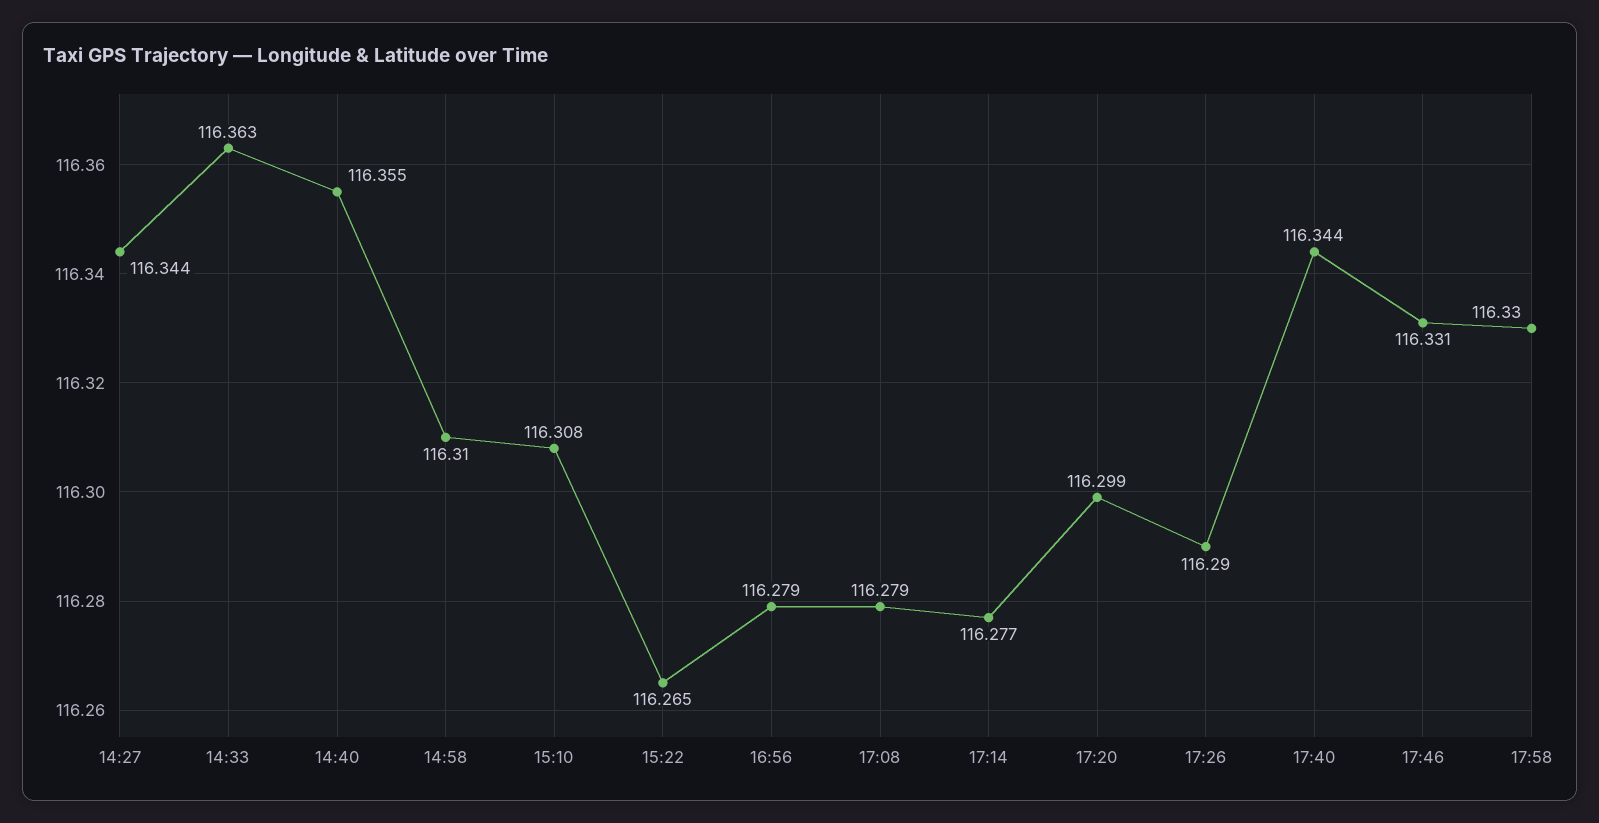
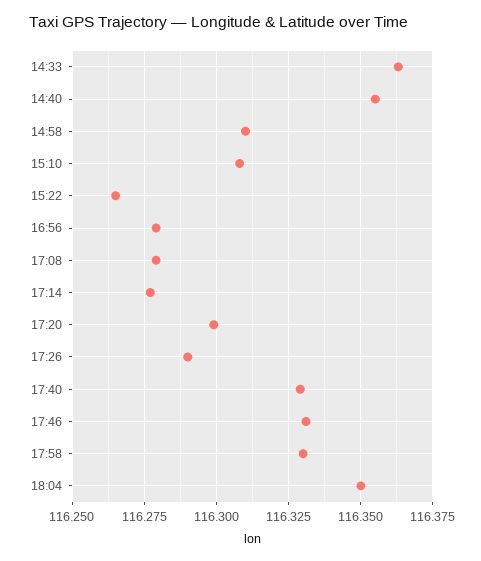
14:27: 116.344 -> none
17:40: 116.344 -> 116.33
18:04: none -> 116.35

